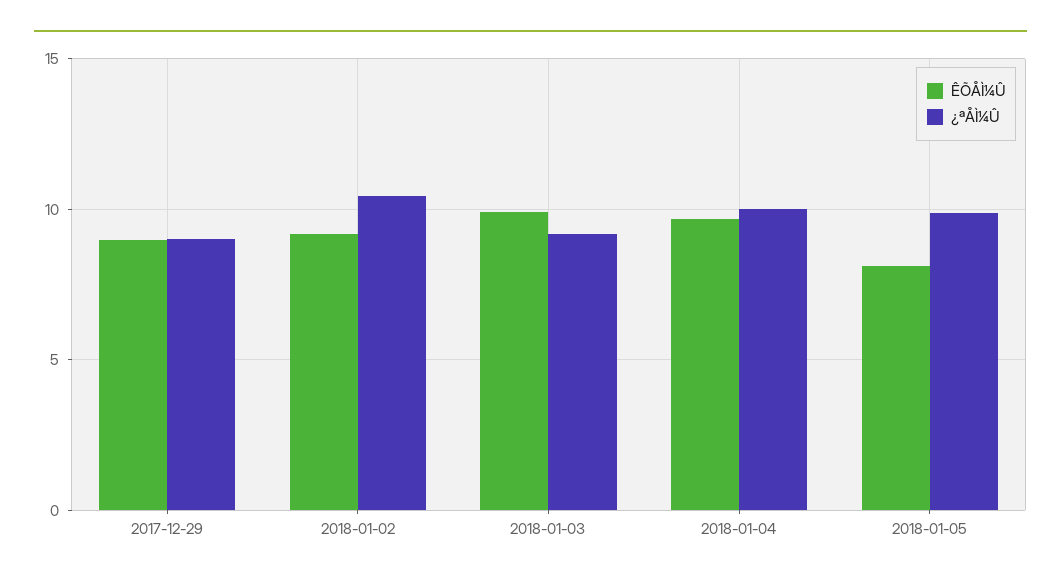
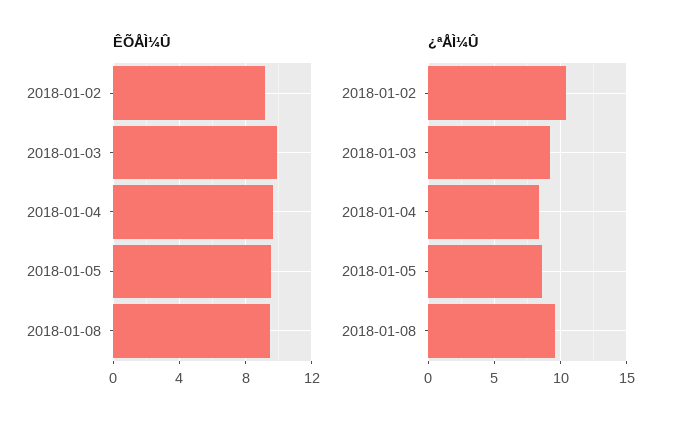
ÊÕÅÌ¼Û, 2017-12-29: 9 -> none
¿ªÅÌ¼Û, 2017-12-29: 9 -> none
¿ªÅÌ¼Û, 2018-01-04: 10 -> 8.5
ÊÕÅÌ¼Û, 2018-01-05: 8 -> 9.5
¿ªÅÌ¼Û, 2018-01-05: 10 -> 8.5
ÊÕÅÌ¼Û, 2018-01-08: none -> 9.5
¿ªÅÌ¼Û, 2018-01-08: none -> 9.5

